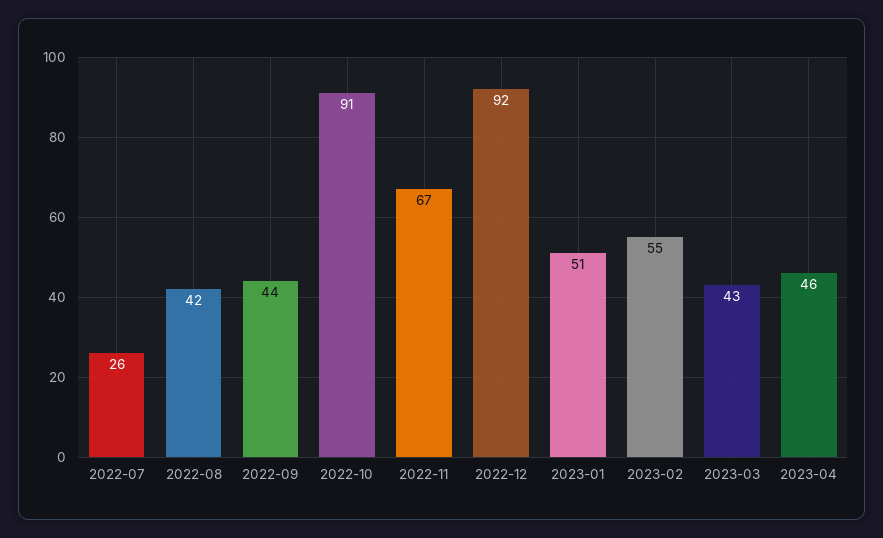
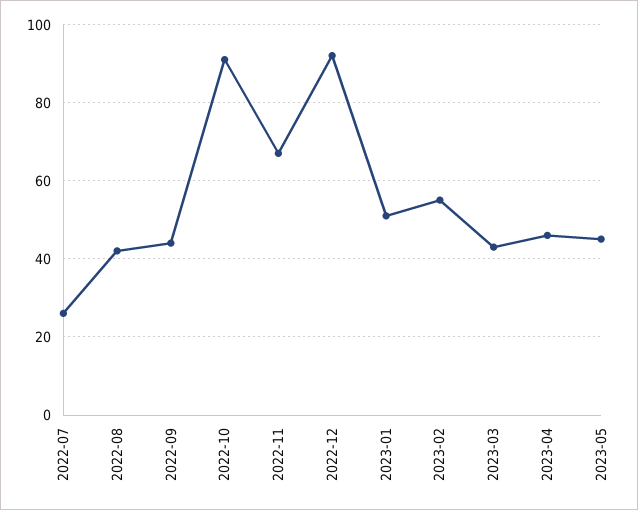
2023-05: none -> 45

